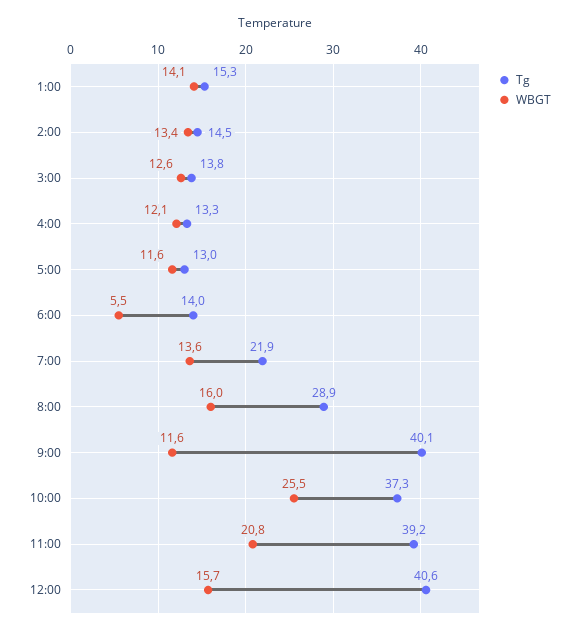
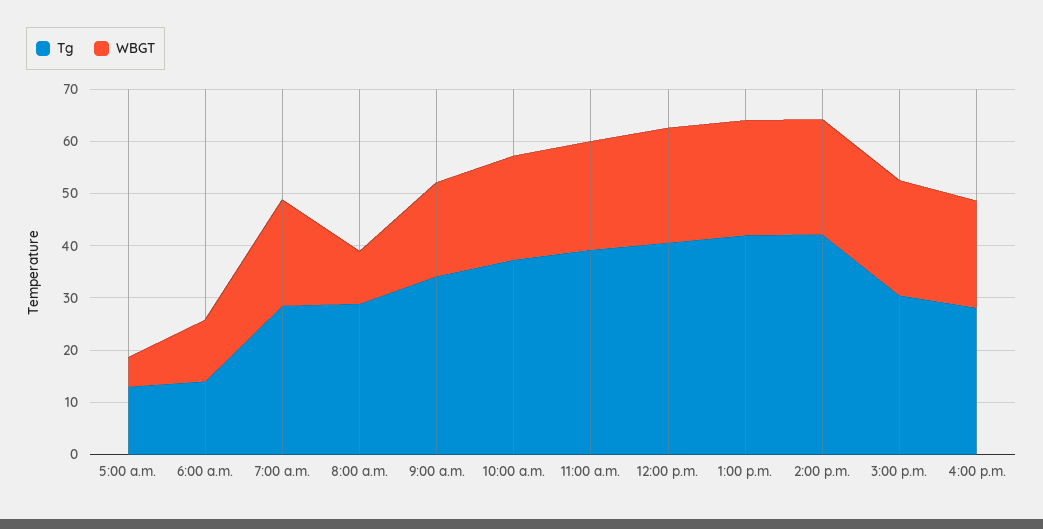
Tg, 1:00: 15.3 -> none
WBGT, 1:00: 14.1 -> none
Tg, 2:00: 14.5 -> none
WBGT, 2:00: 13.4 -> none
Tg, 3:00: 13.8 -> none
WBGT, 3:00: 12.6 -> none
Tg, 4:00: 13.3 -> none
WBGT, 4:00: 12.1 -> none
WBGT, 5:00: 11.6 -> 6
WBGT, 6:00: 5.5 -> 12
Tg, 7:00: 21.9 -> 28
WBGT, 7:00: 13.6 -> 20
WBGT, 8:00: 16 -> 10
Tg, 9:00: 40.1 -> 34
WBGT, 9:00: 11.6 -> 18
WBGT, 10:00: 25.5 -> 20
WBGT, 12:00: 15.7 -> 22
Tg, 1:00 p.m.: none -> 42
WBGT, 1:00 p.m.: none -> 22
Tg, 2:00 p.m.: none -> 42
WBGT, 2:00 p.m.: none -> 22
Tg, 3:00 p.m.: none -> 30
WBGT, 3:00 p.m.: none -> 22
Tg, 4:00 p.m.: none -> 28
WBGT, 4:00 p.m.: none -> 20

